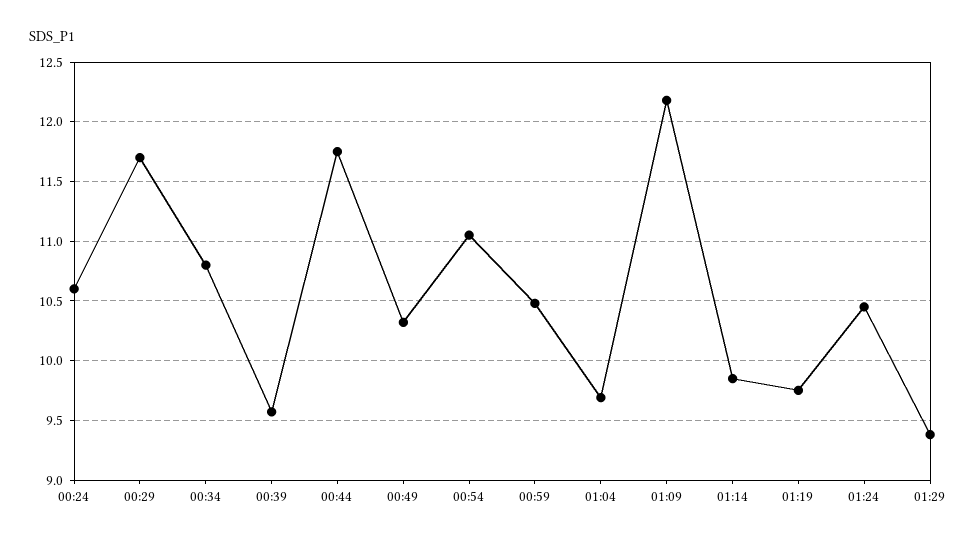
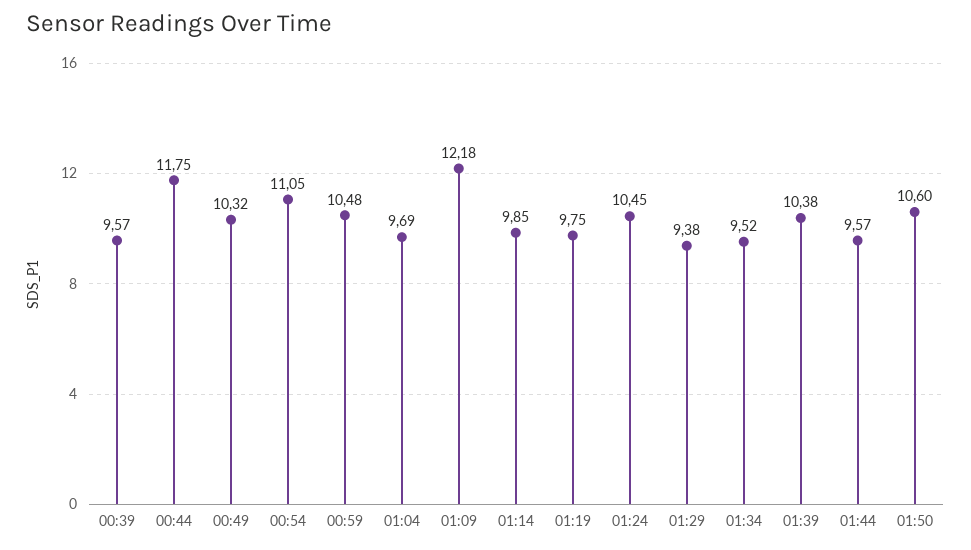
00:24: 10.6 -> none
00:29: 11.7 -> none
00:34: 10.8 -> none
01:34: none -> 9.52
01:39: none -> 10.38
01:44: none -> 9.57
01:50: none -> 10.6

